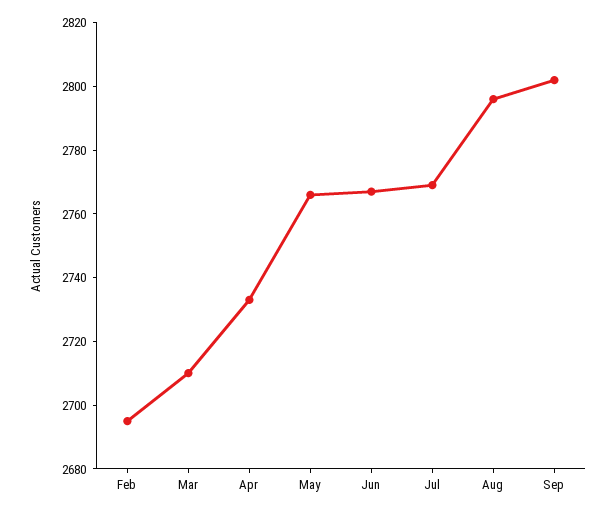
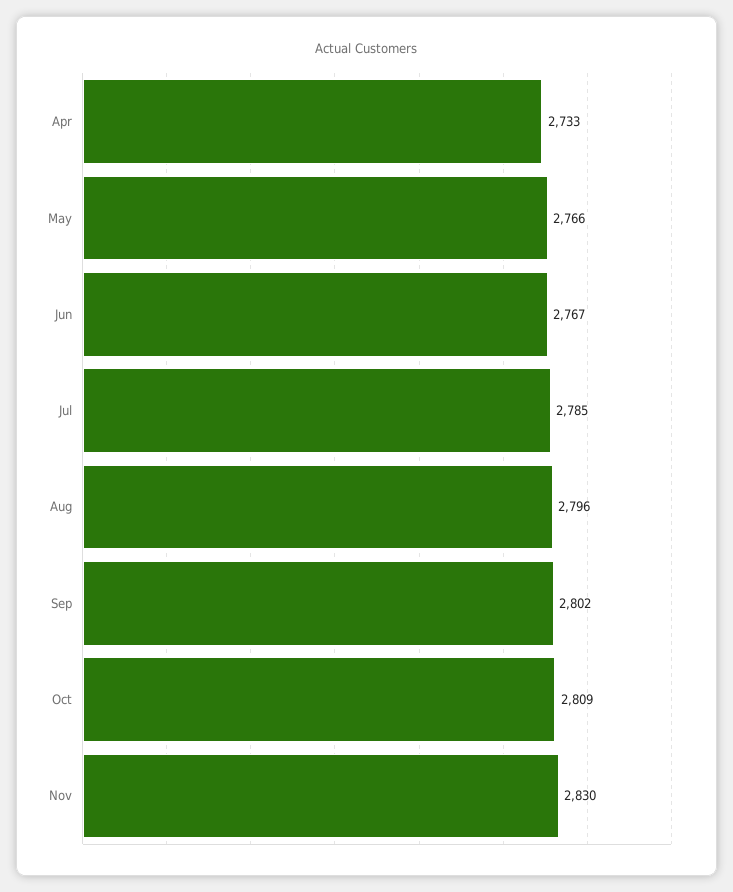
Feb: 2695 -> none
Mar: 2710 -> none
Jul: 2770 -> 2785
Oct: none -> 2809
Nov: none -> 2830

